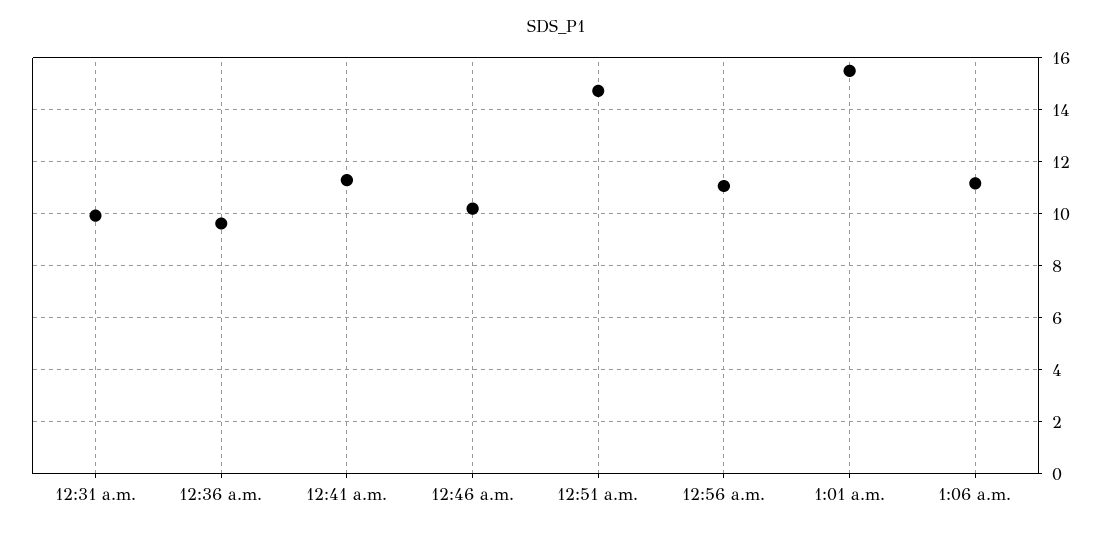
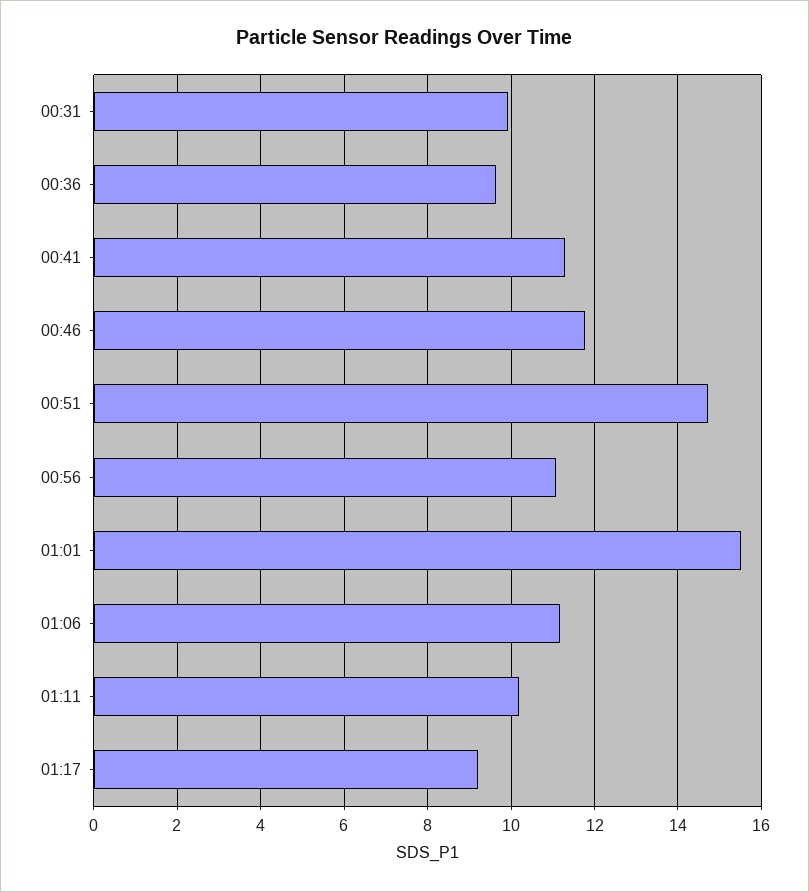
12:46 a.m.: 10.25 -> 11.8
01:11: none -> 10.2
01:17: none -> 9.2

